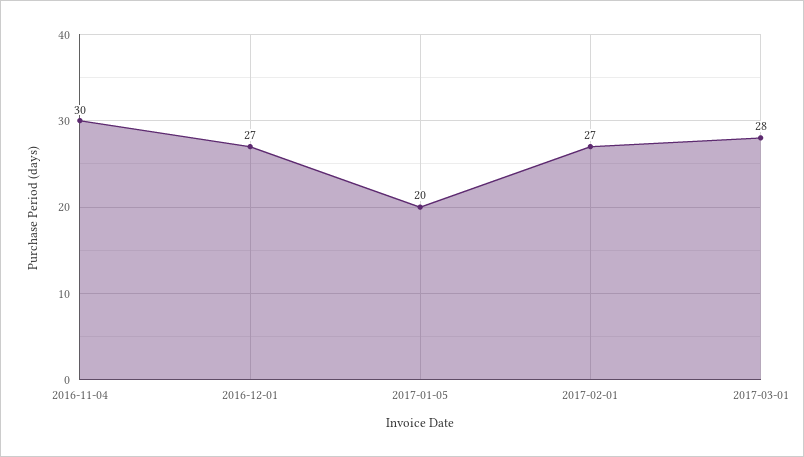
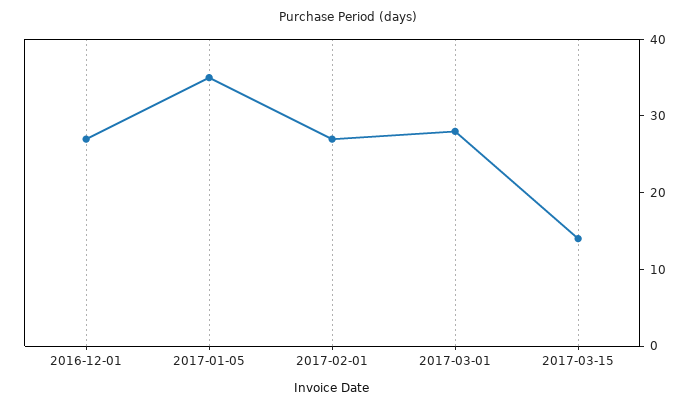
2016-11-04: 30 -> none
2017-01-05: 20 -> 35
2017-03-15: none -> 15

